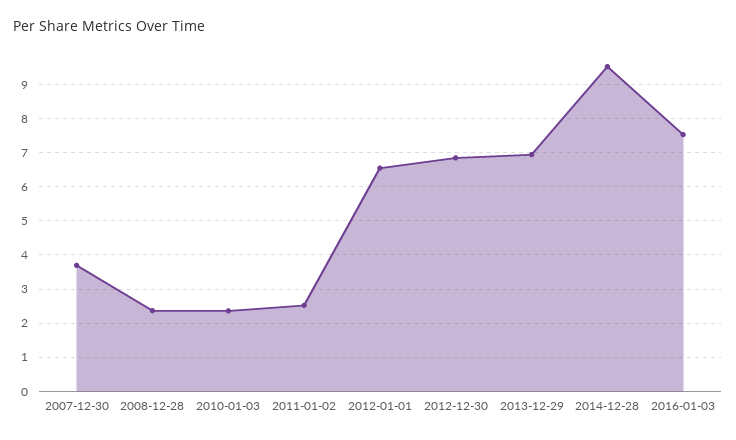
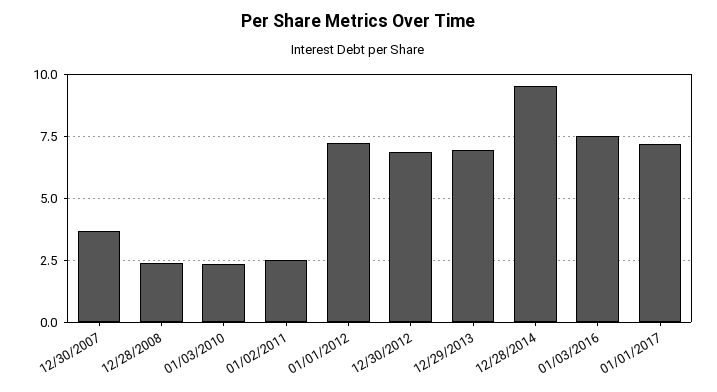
2012-01-01: 6.6 -> 7.25
01/01/2017: none -> 7.25

